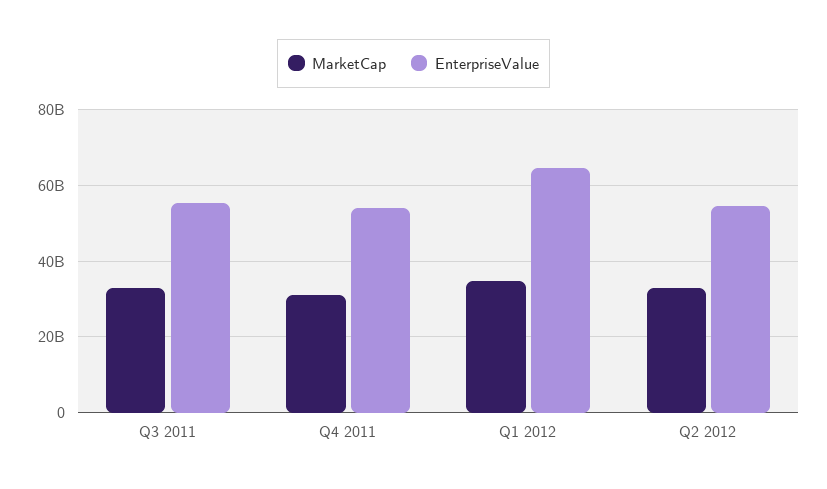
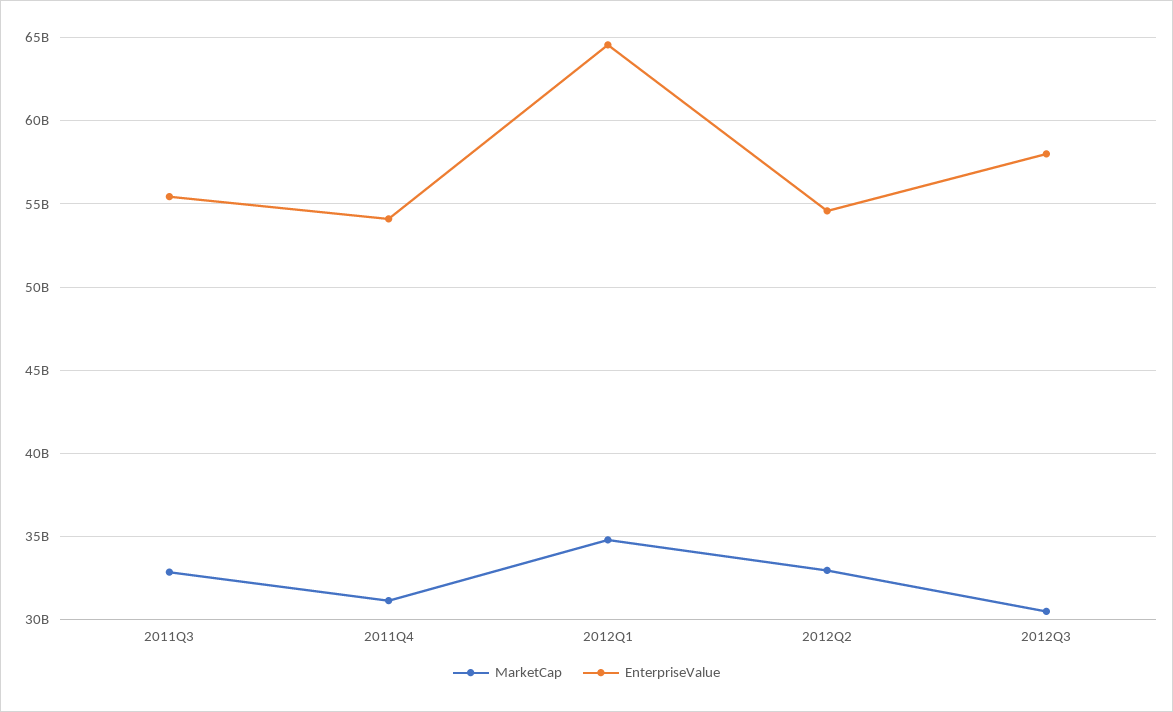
MarketCap, 2012Q3: none -> 30500000000
EnterpriseValue, 2012Q3: none -> 58000000000

